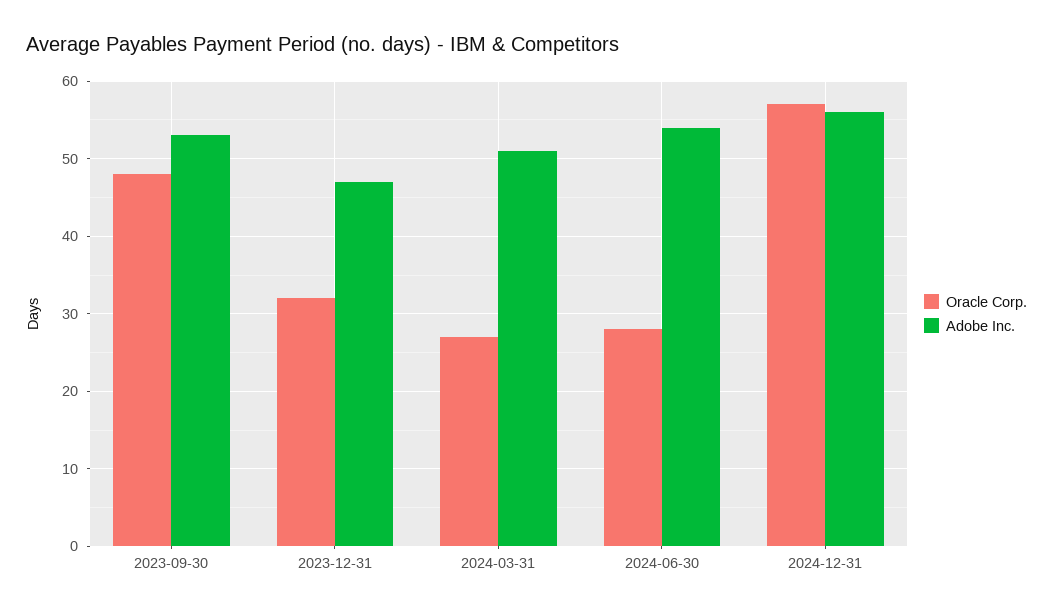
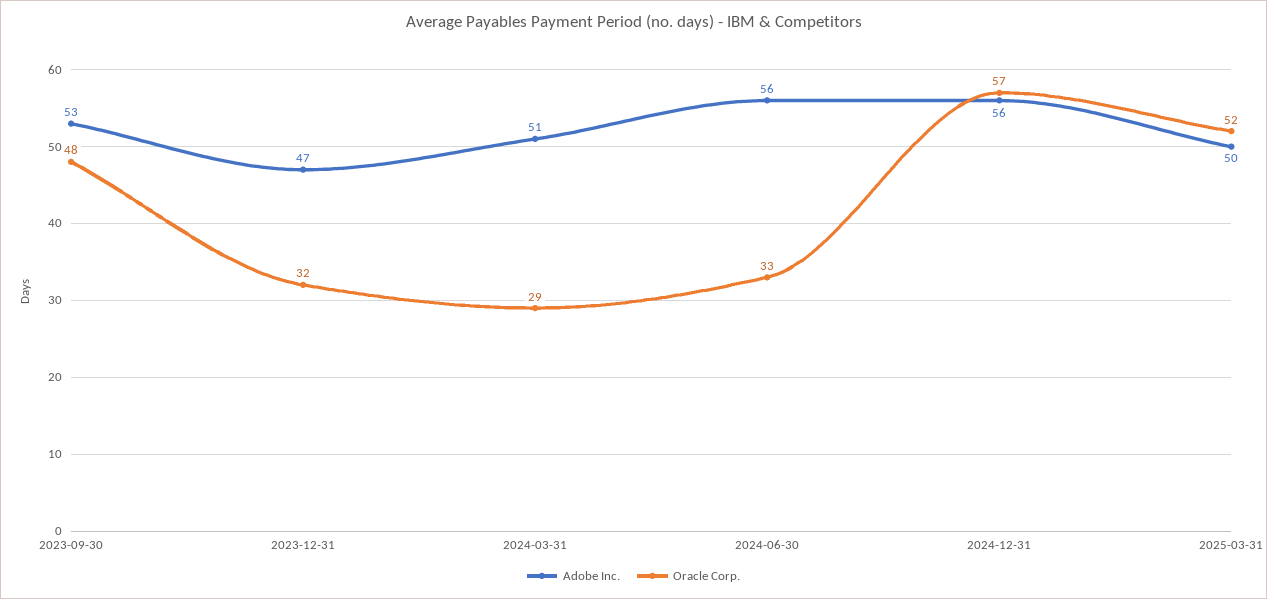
Oracle Corp., 2024-03-31: 27 -> 29
Oracle Corp., 2024-06-30: 28 -> 33
Adobe Inc., 2024-06-30: 54 -> 56
Adobe Inc., 2025-03-31: none -> 50
Oracle Corp., 2025-03-31: none -> 52

